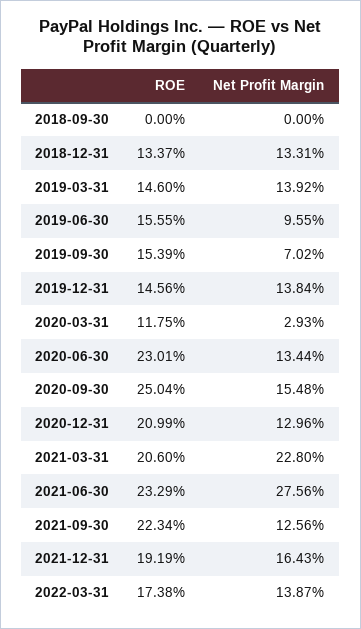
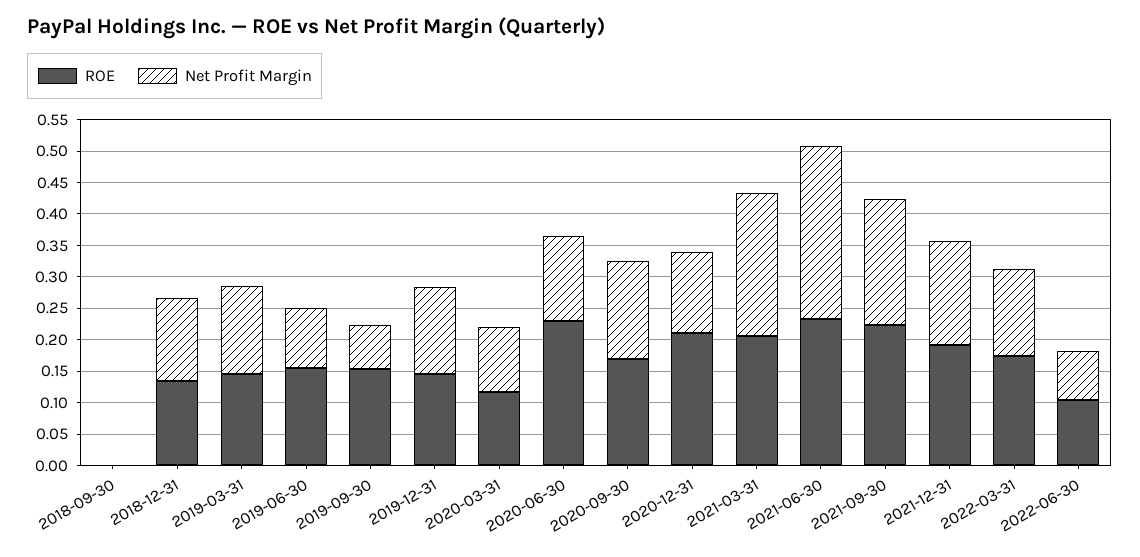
Net Profit Margin, 2020-03-31: 0.0293 -> 0.1
ROE, 2020-09-30: 0.2504 -> 0.175
Net Profit Margin, 2021-09-30: 0.1256 -> 0.2
ROE, 2022-06-30: none -> 0.1
Net Profit Margin, 2022-06-30: none -> 0.075

